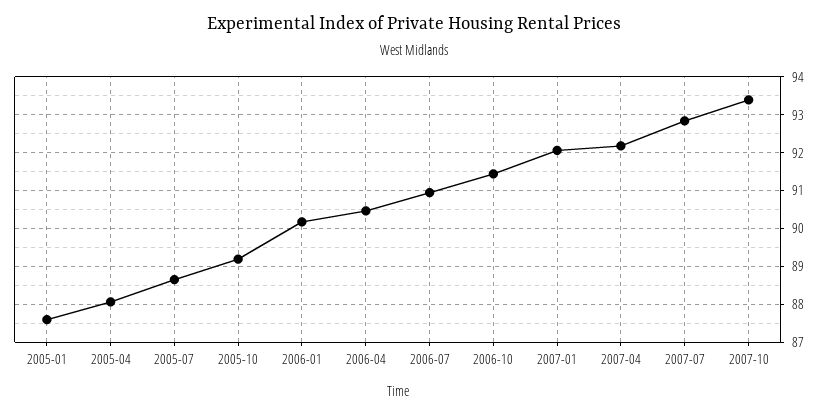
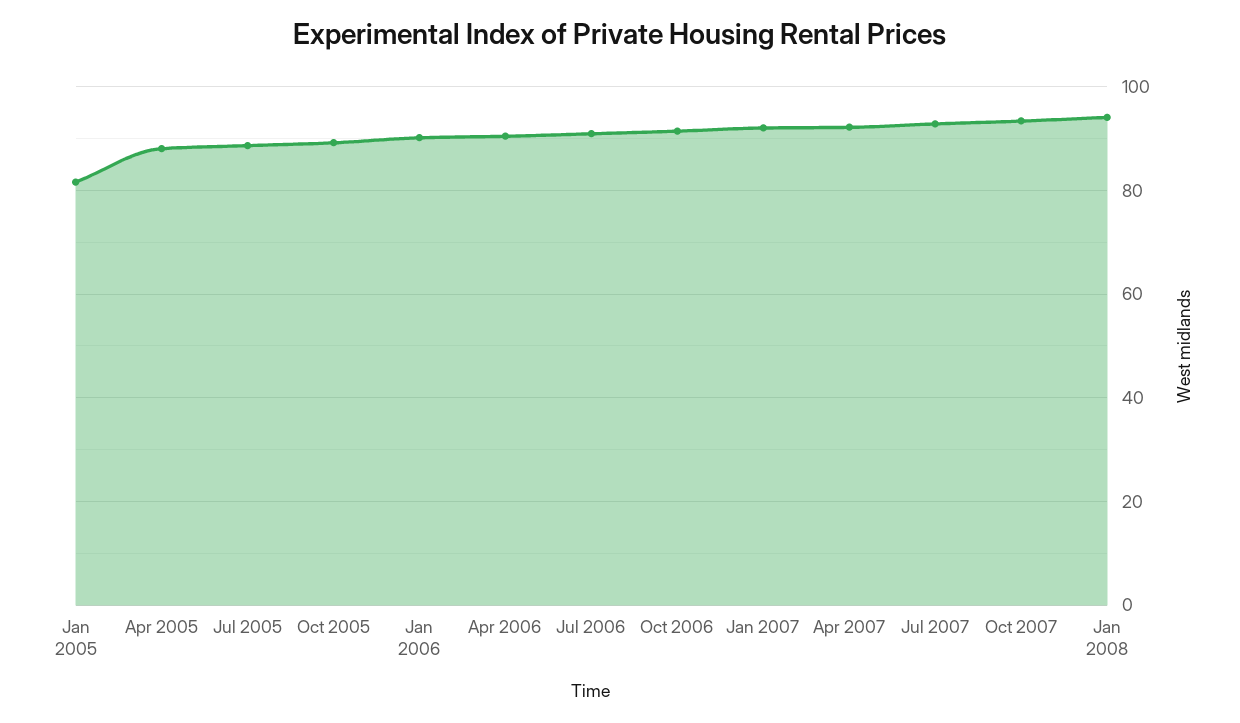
2005-01: 87.6 -> 82
Jan 2008: none -> 94

